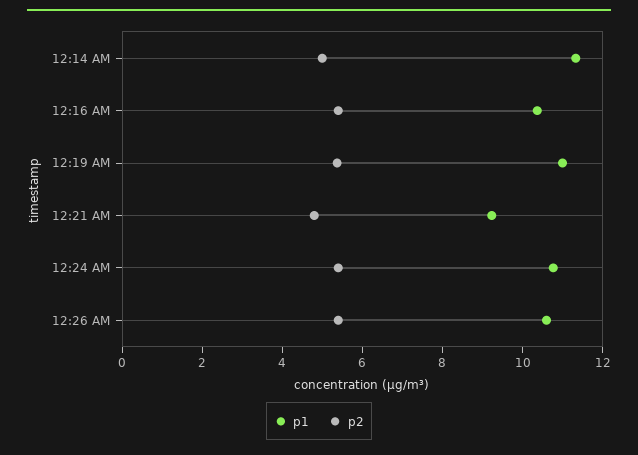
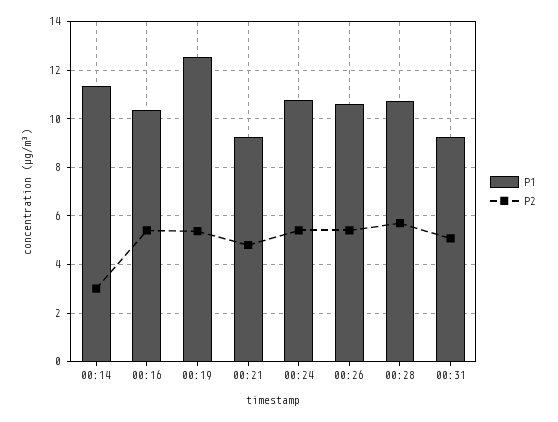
p2, 12:14 AM: 5 -> 3
p1, 12:19 AM: 11 -> 12.5
p1, 00:28: none -> 10.75
p2, 00:28: none -> 5.75
p1, 00:31: none -> 9.25
p2, 00:31: none -> 5

